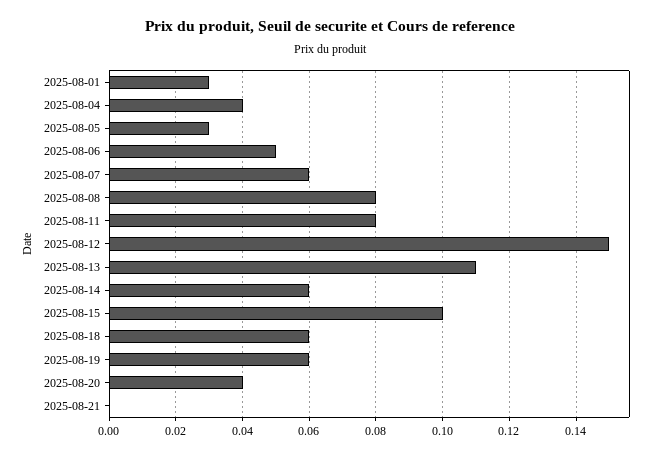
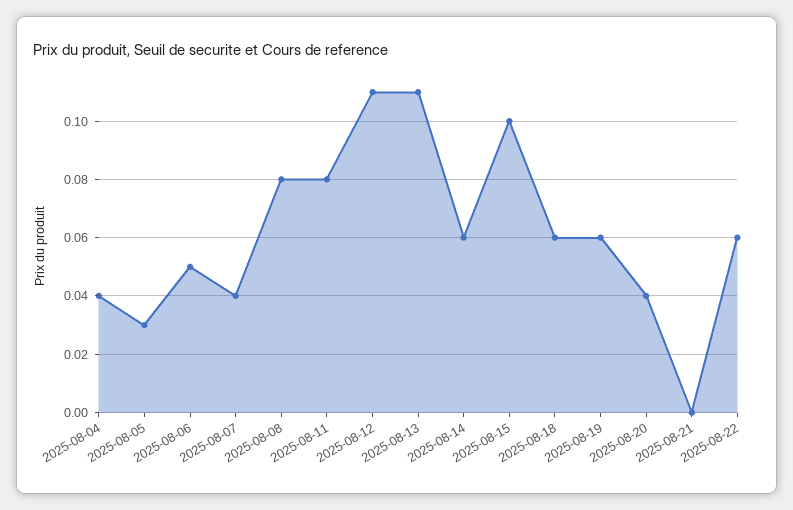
2025-08-01: 0.03 -> none
2025-08-07: 0.06 -> 0.04
2025-08-12: 0.15 -> 0.11
2025-08-22: none -> 0.06

